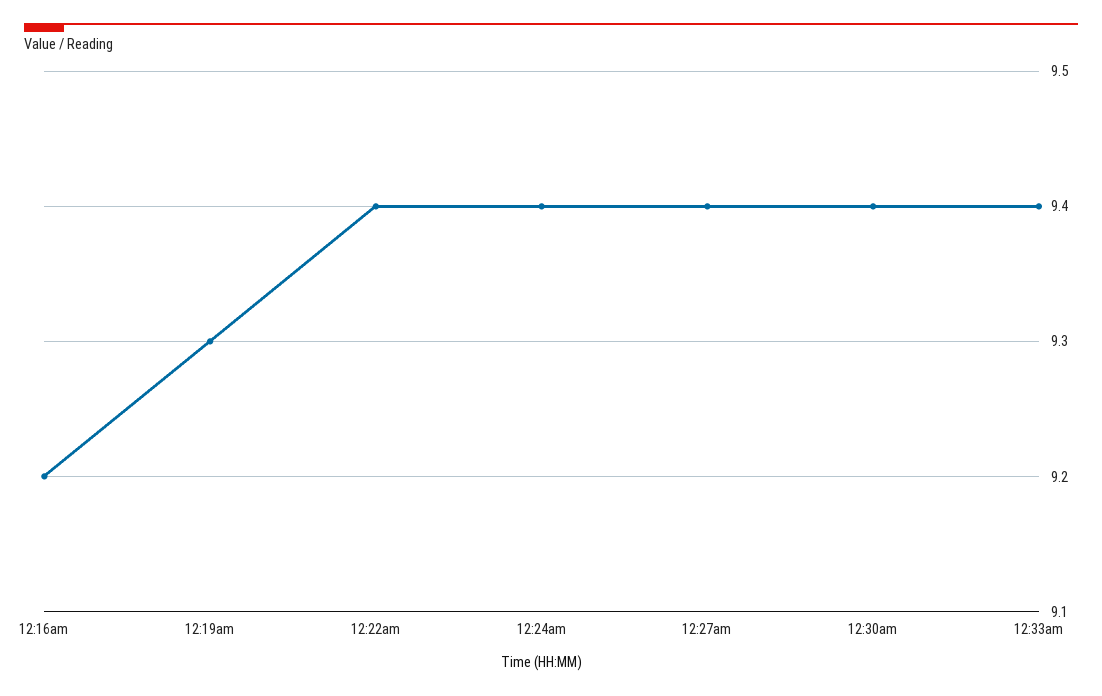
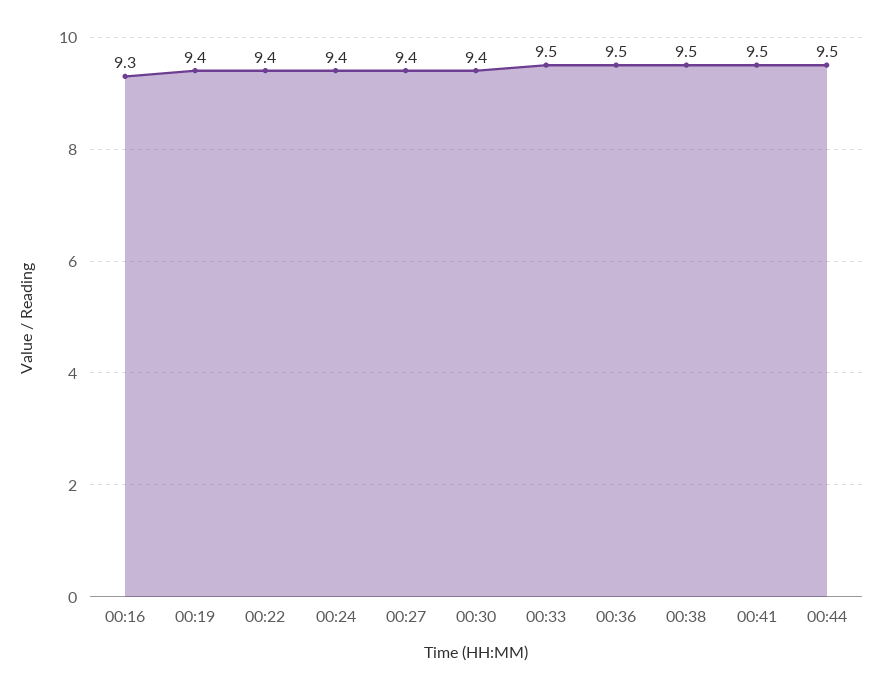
12:16am: 9.2 -> 9.3
12:19am: 9.3 -> 9.4
12:33am: 9.4 -> 9.5
00:36: none -> 9.5
00:38: none -> 9.5
00:41: none -> 9.5
00:44: none -> 9.5

